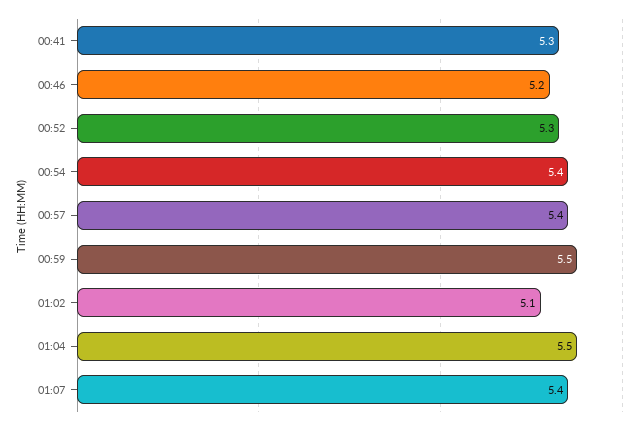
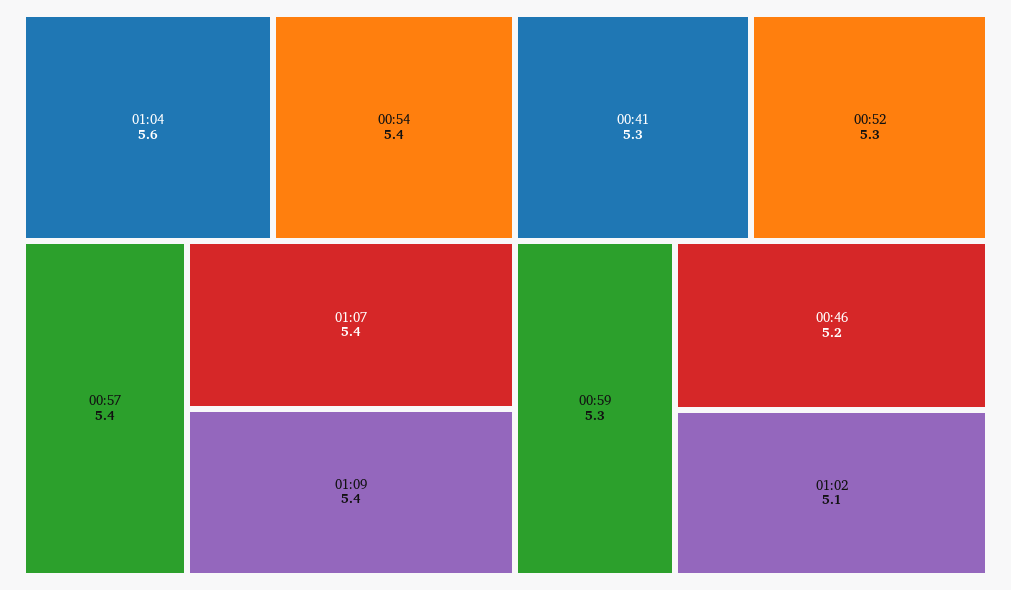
00:59: 5.5 -> 5.3
01:04: 5.5 -> 5.6
01:09: none -> 5.4

